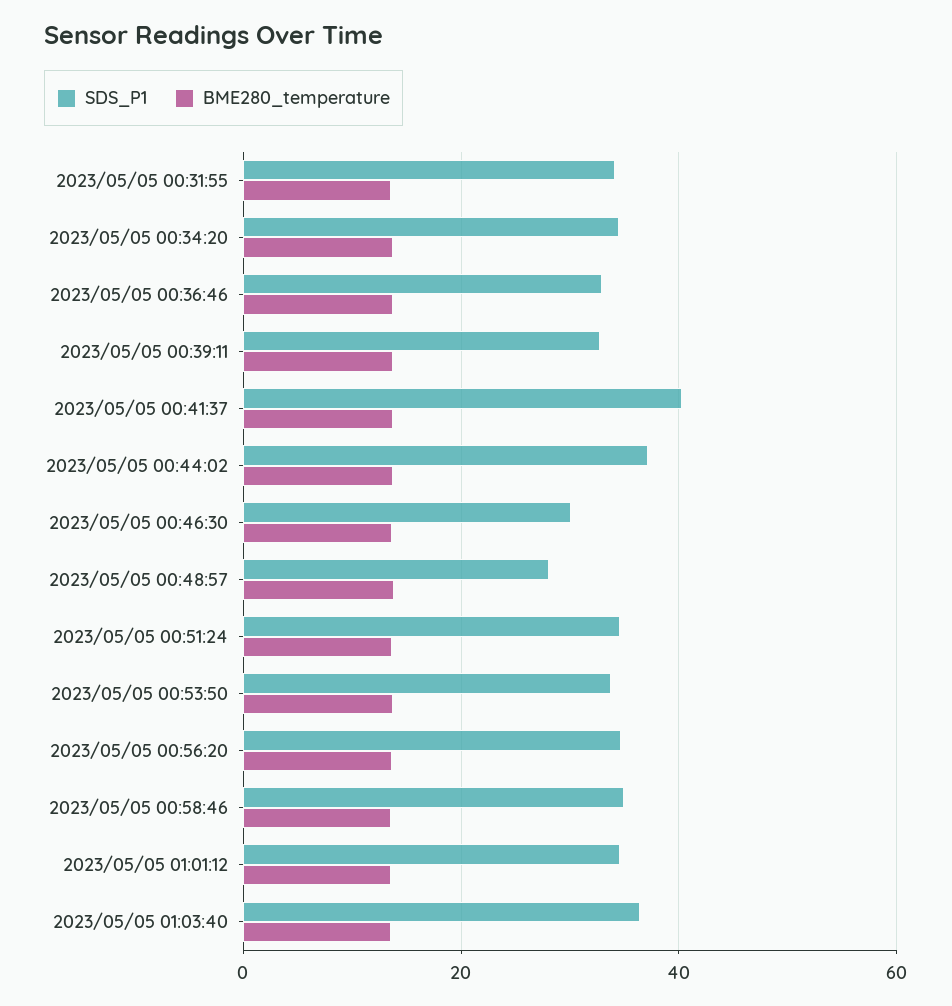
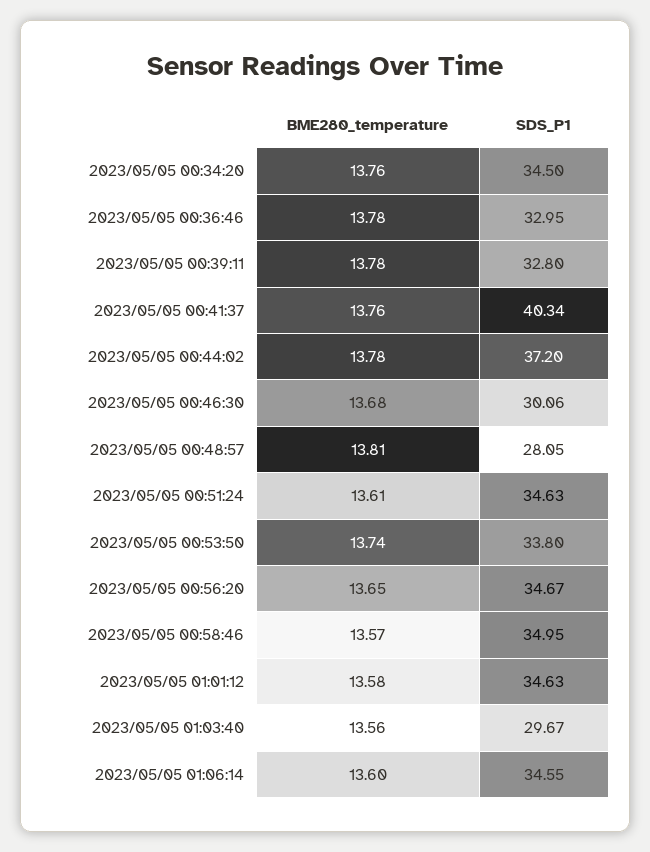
SDS_P1, 2023/05/05 00:31:55: 34 -> none
BME280_temperature, 2023/05/05 00:31:55: 14 -> none
SDS_P1, 2023/05/05 01:03:40: 36 -> 29.67
BME280_temperature, 2023/05/05 01:06:14: none -> 13.6
SDS_P1, 2023/05/05 01:06:14: none -> 34.55

